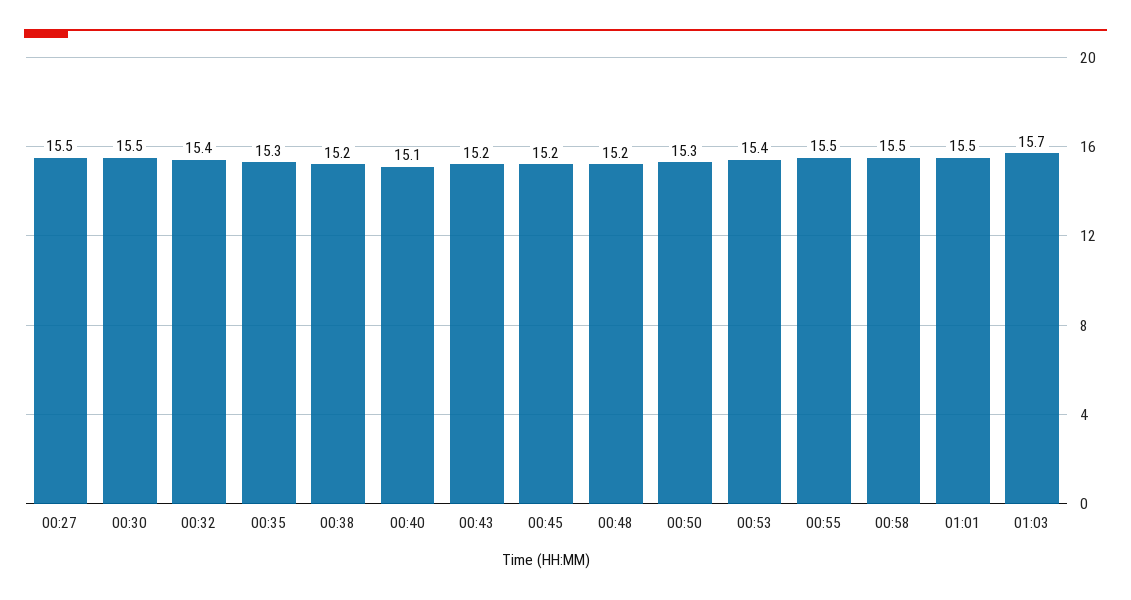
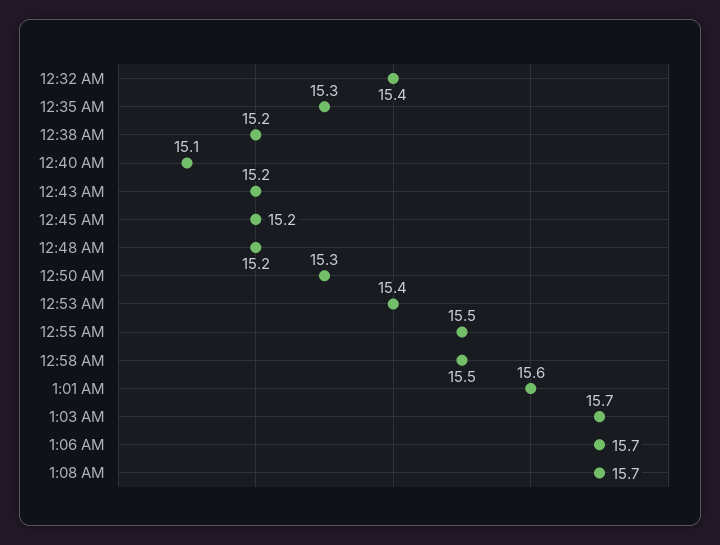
00:27: 15.5 -> none
00:30: 15.5 -> none
01:01: 15.5 -> 15.6
1:06 AM: none -> 15.7
1:08 AM: none -> 15.7

